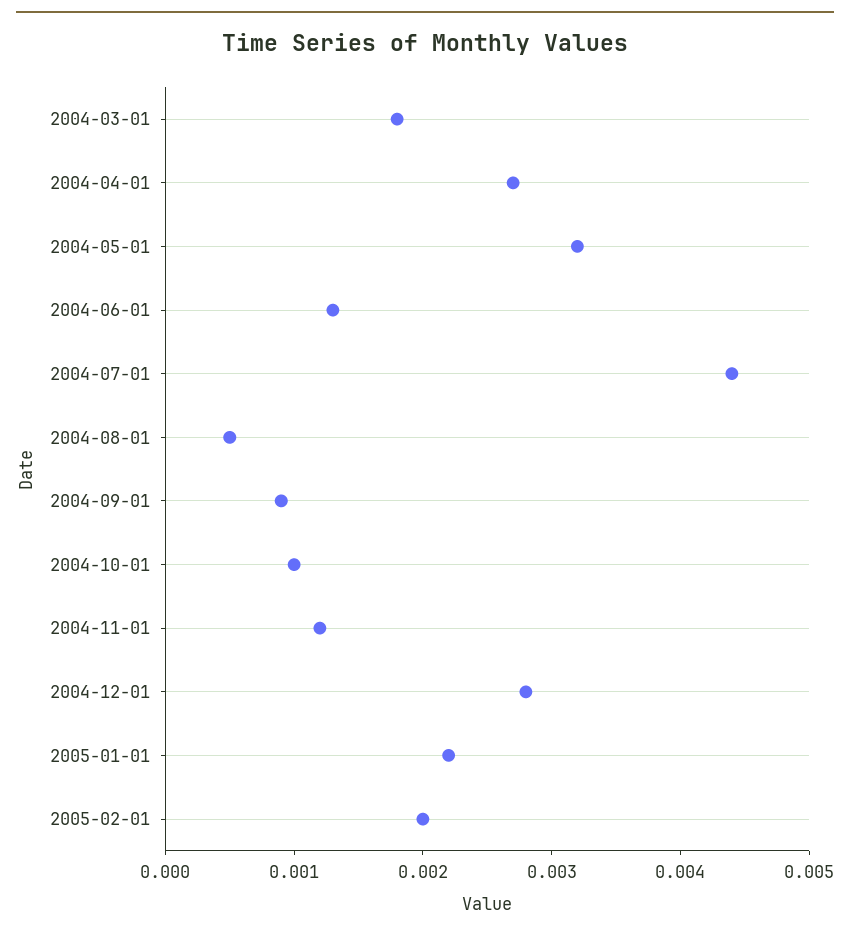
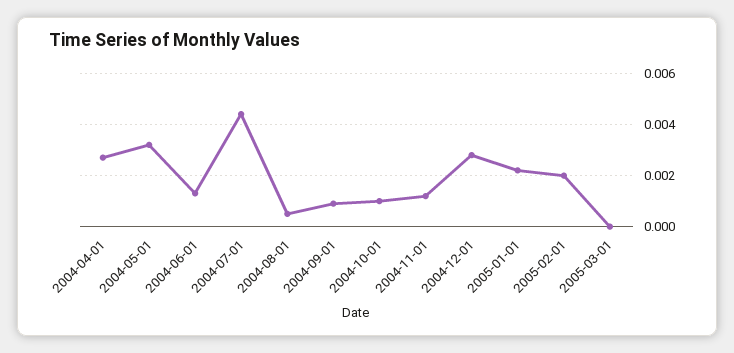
2004-03-01: 0.0018 -> none
2005-03-01: none -> 0

